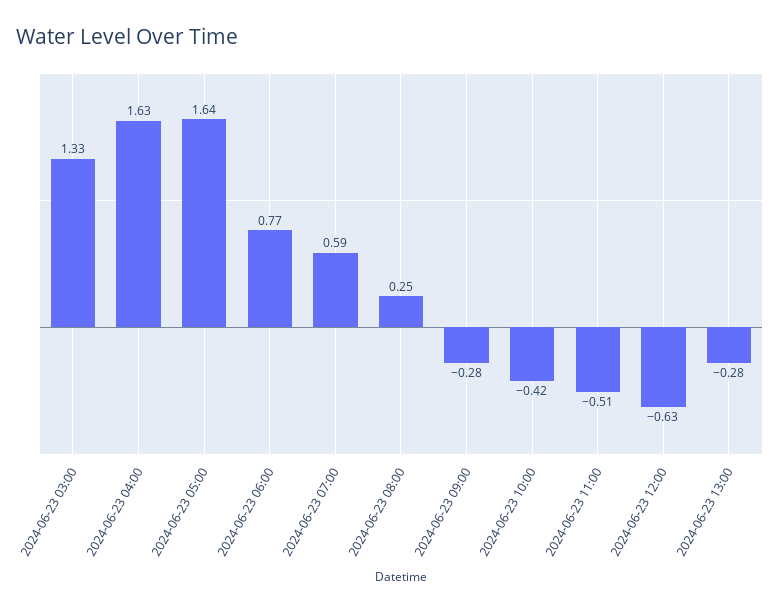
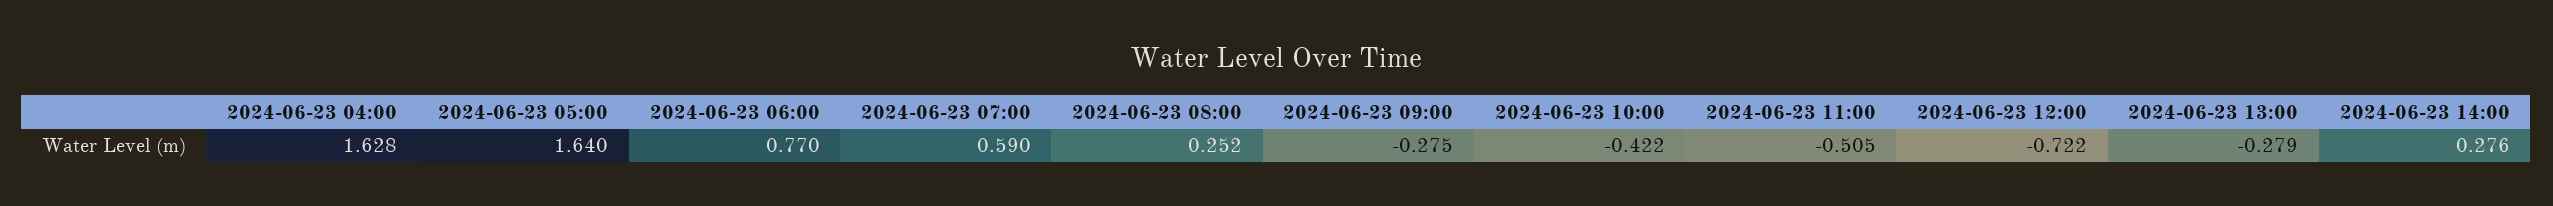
2024-06-23 03:00: 1.33 -> none
2024-06-23 12:00: -0.63 -> -0.722
2024-06-23 14:00: none -> 0.276

